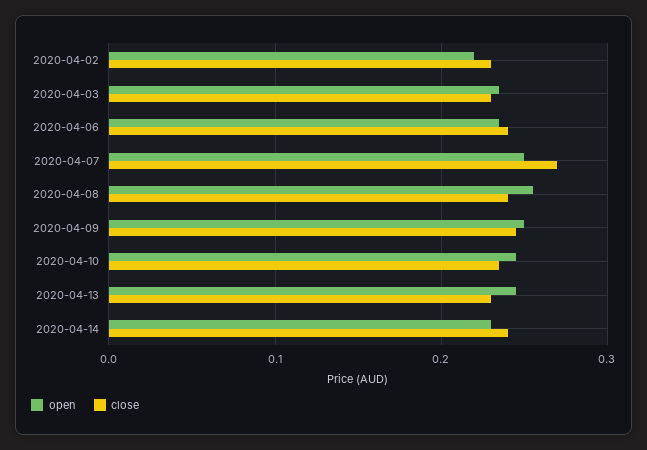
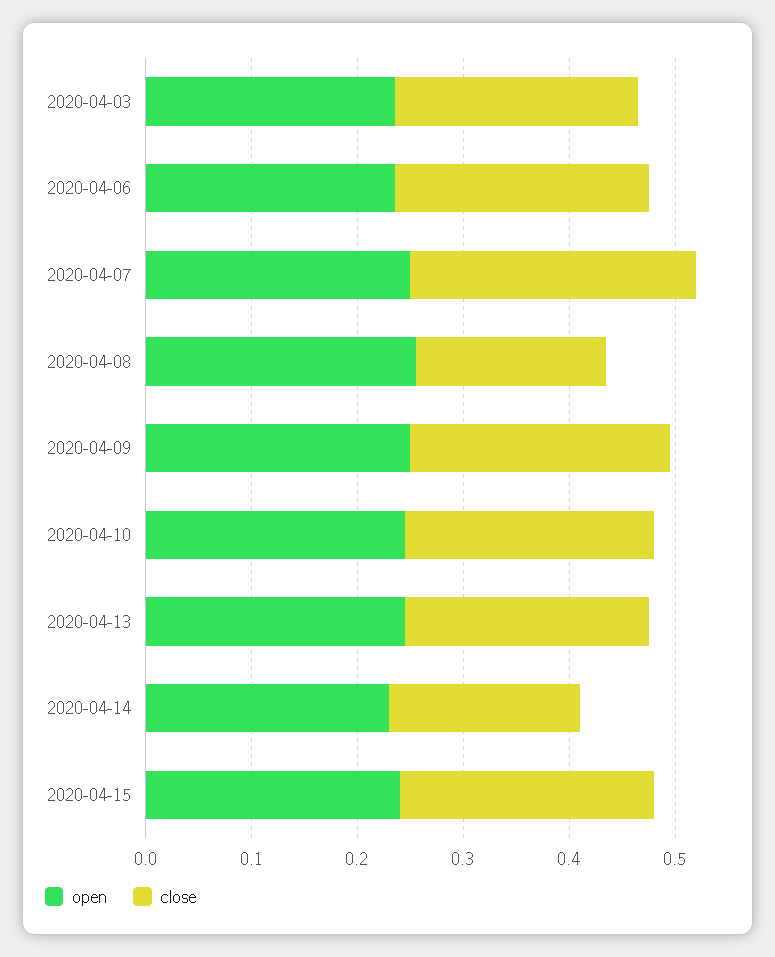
open, 2020-04-02: 0.22 -> none
close, 2020-04-02: 0.23 -> none
close, 2020-04-08: 0.24 -> 0.18
close, 2020-04-14: 0.24 -> 0.18
open, 2020-04-15: none -> 0.24
close, 2020-04-15: none -> 0.24

